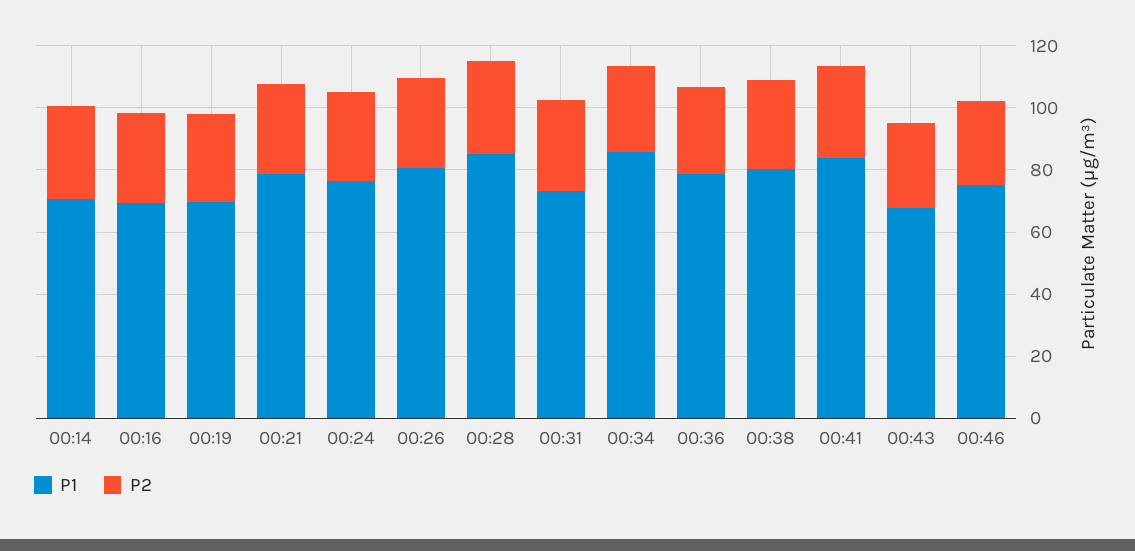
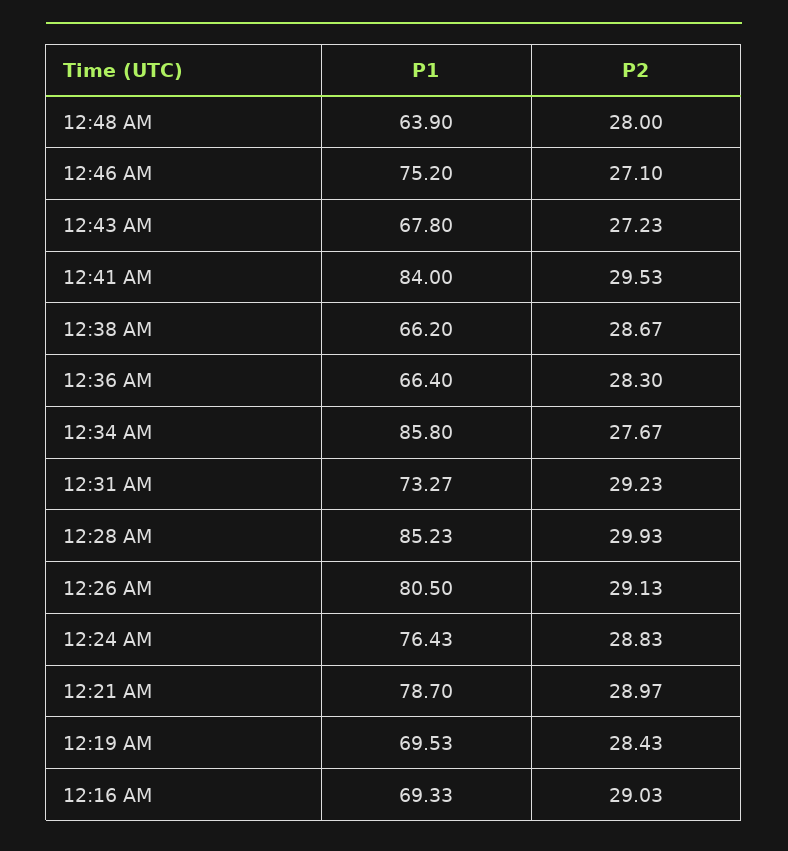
P1, 00:14: 70 -> none
P2, 00:14: 30 -> none
P1, 00:36: 80 -> 66.4
P1, 00:38: 80 -> 66.2
P1, 12:48 AM: none -> 63.9
P2, 12:48 AM: none -> 28

